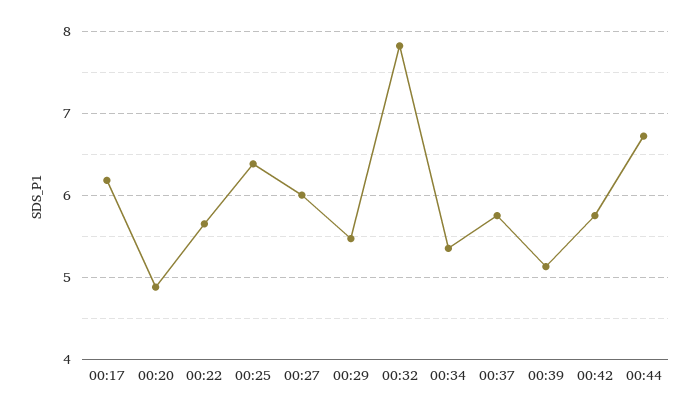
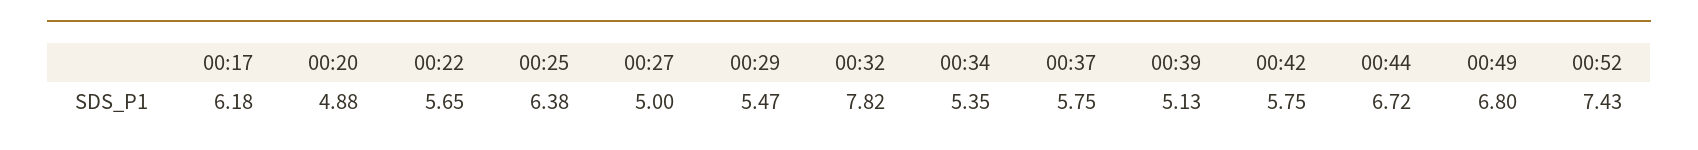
00:27: 6 -> 5
00:49: none -> 6.8
00:52: none -> 7.43

